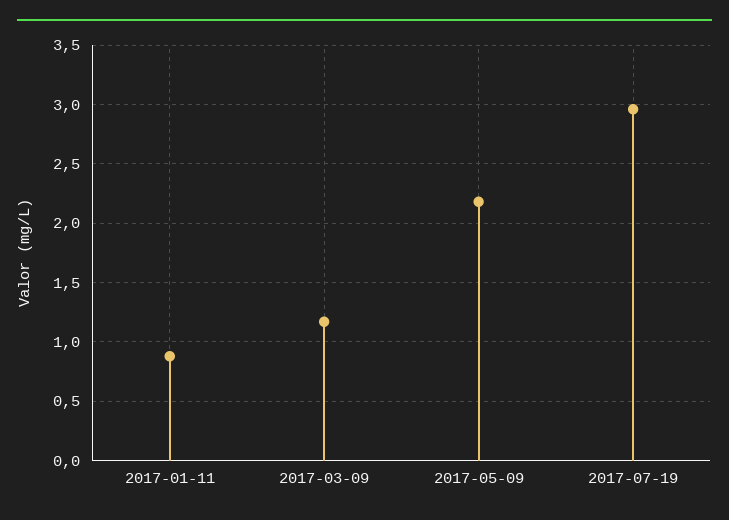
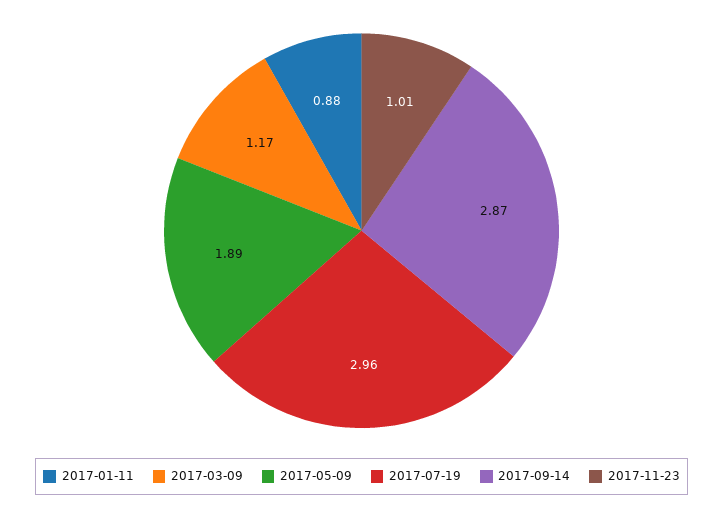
2017-05-09: 2.2 -> 1.89
2017-09-14: none -> 2.87
2017-11-23: none -> 1.01

